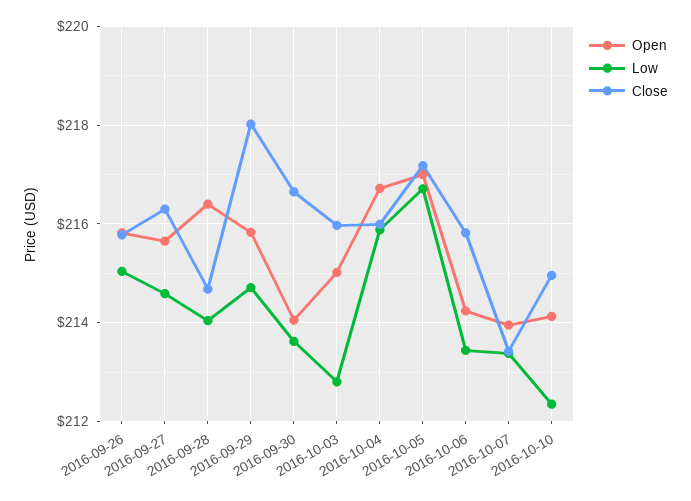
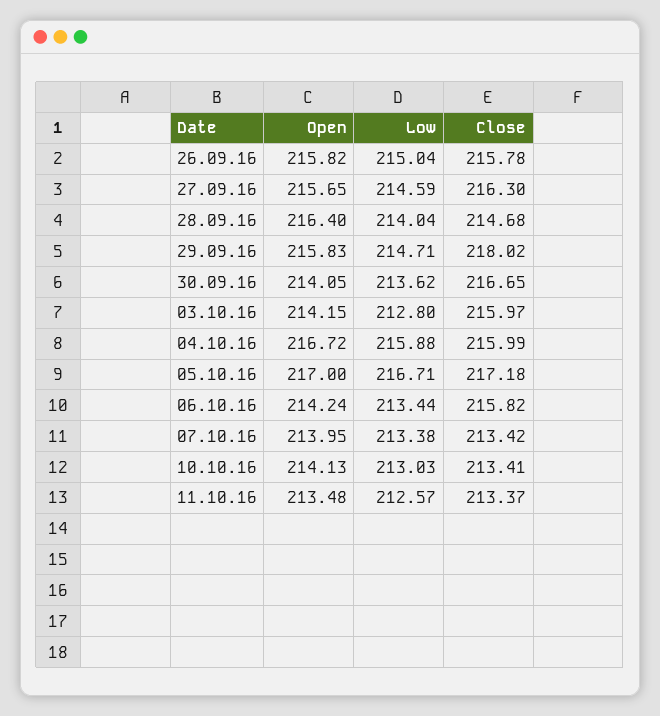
Open, 2016-10-03: 215 -> 214.15
Low, 2016-10-10: 212.4 -> 213.03
Close, 2016-10-10: 215 -> 213.41
Open, 11.10.16: none -> 213.48
Low, 11.10.16: none -> 212.57
Close, 11.10.16: none -> 213.37

